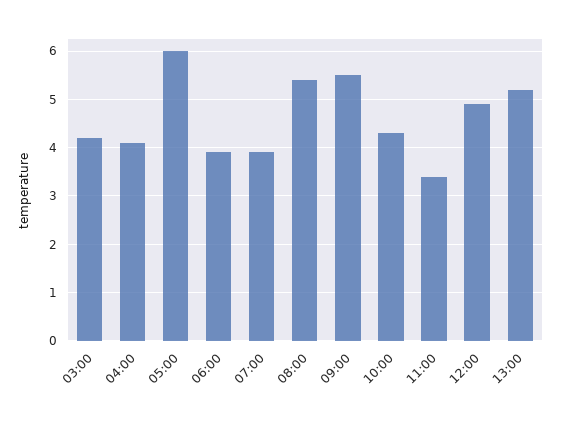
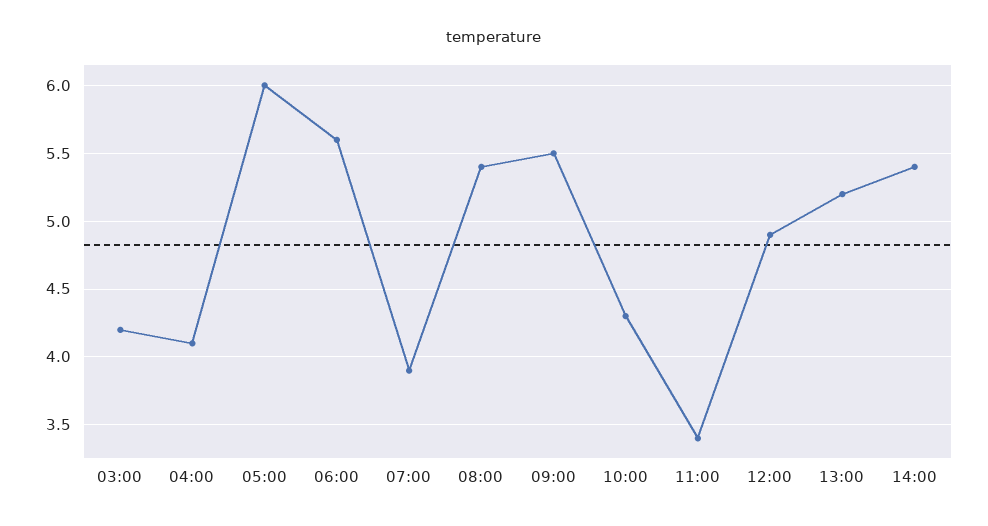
06:00: 4 -> 5.6
14:00: none -> 5.4

